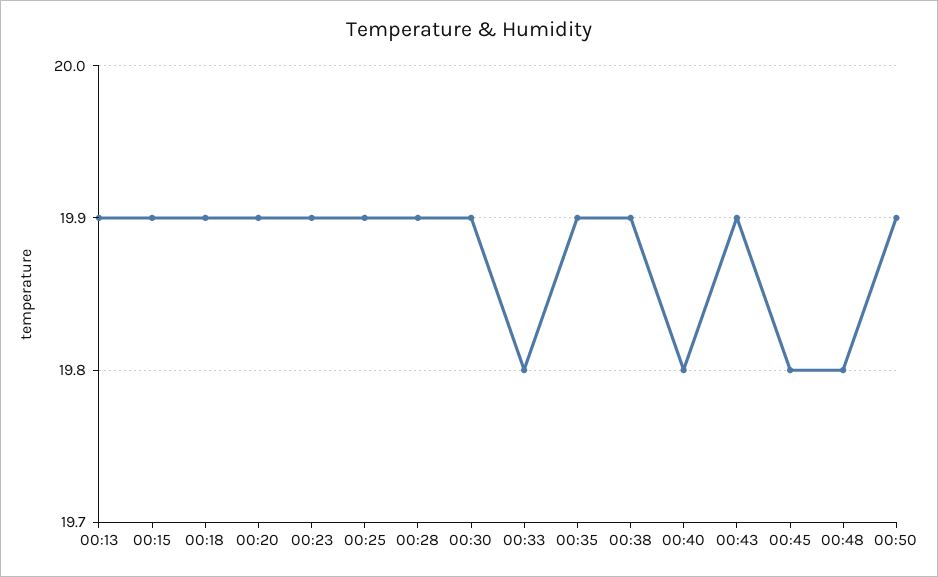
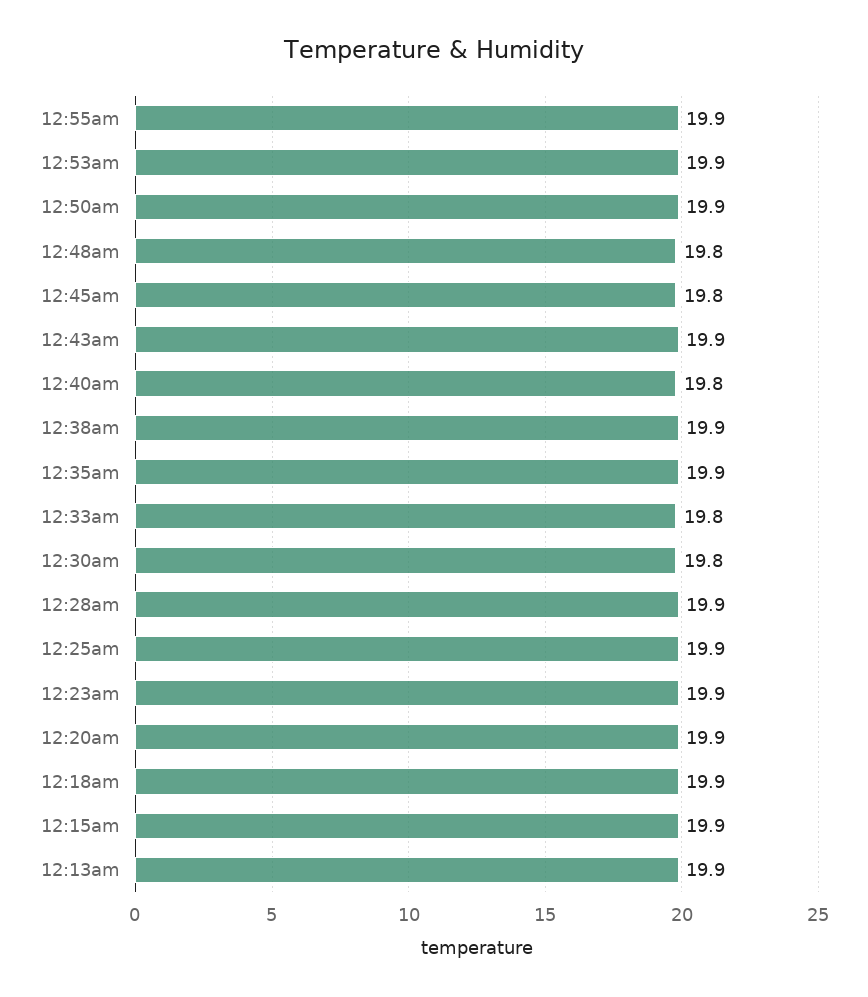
00:30: 19.9 -> 19.8
12:55am: none -> 19.9
12:53am: none -> 19.9

